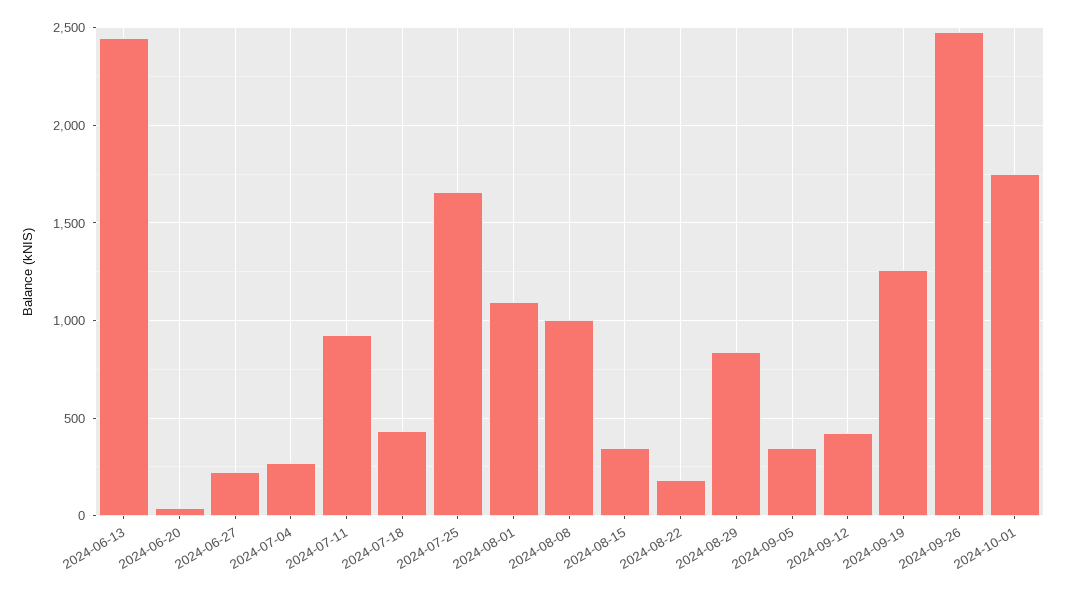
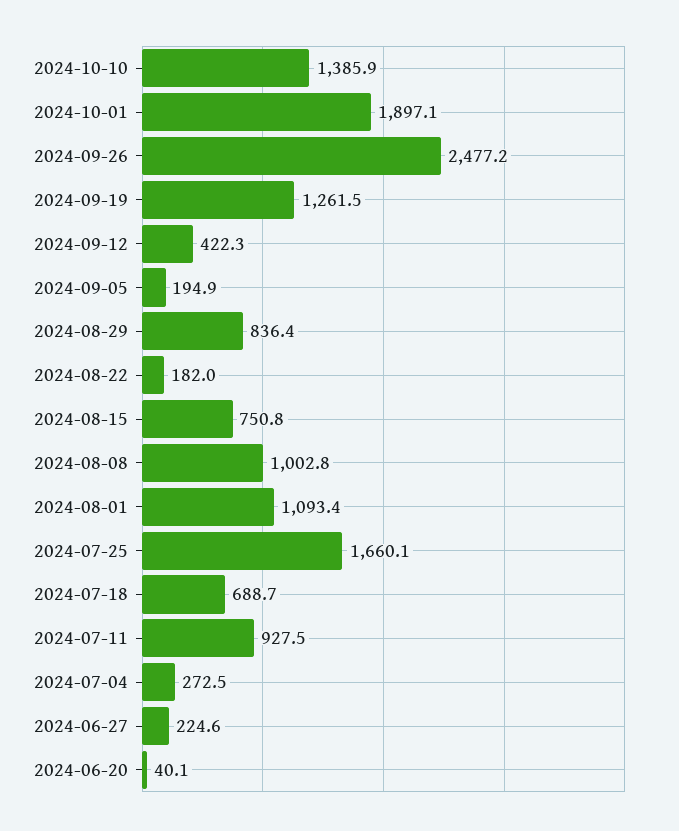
2024-06-13: 2450 -> none
2024-07-18: 450 -> 688.7
2024-08-15: 350 -> 750.8
2024-09-05: 350 -> 194.9
2024-10-01: 1750 -> 1897.1
2024-10-10: none -> 1385.9

